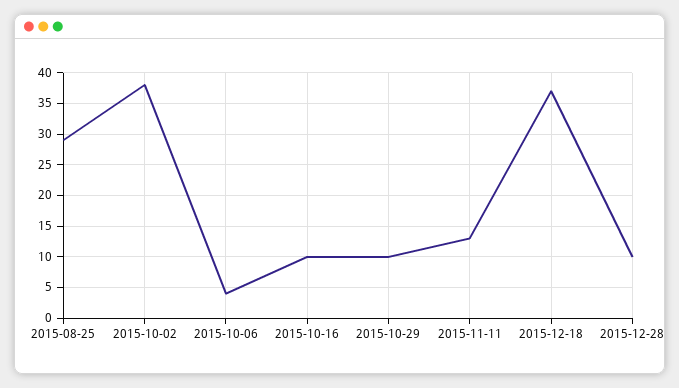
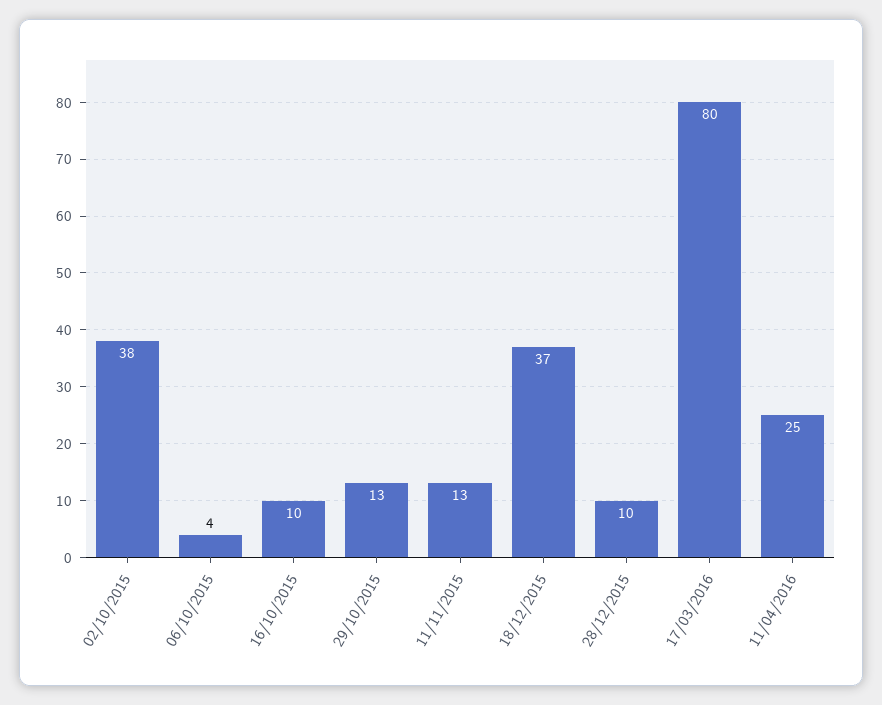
2015-08-25: 29 -> none
2015-10-29: 10 -> 13
17/03/2016: none -> 80
11/04/2016: none -> 25

